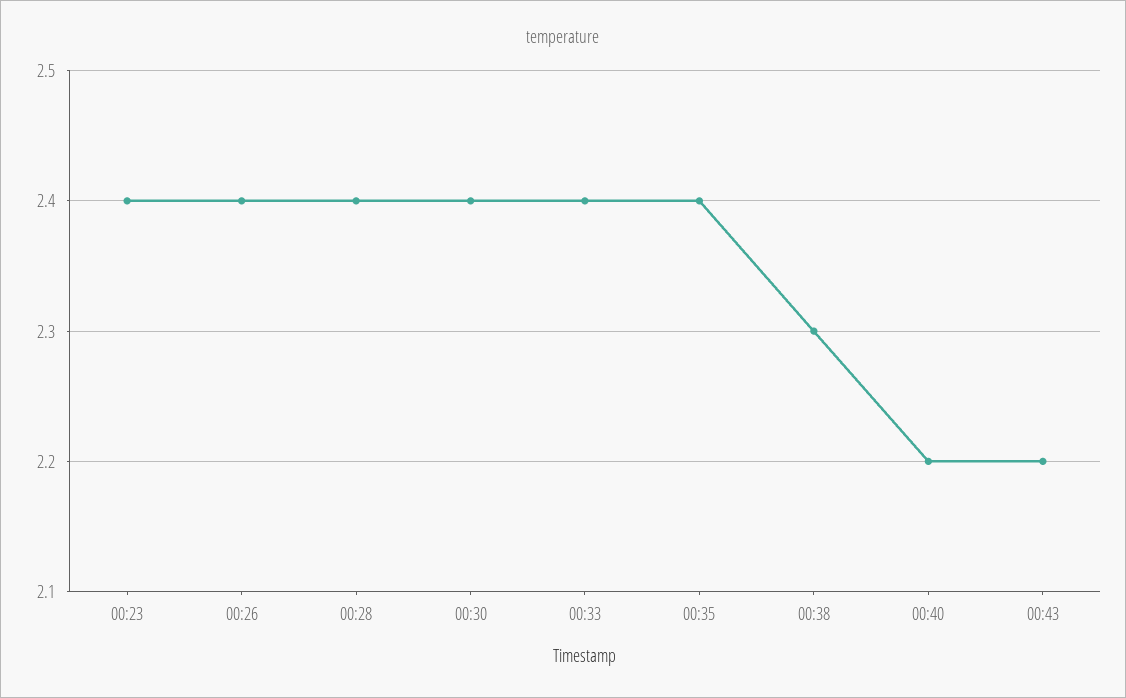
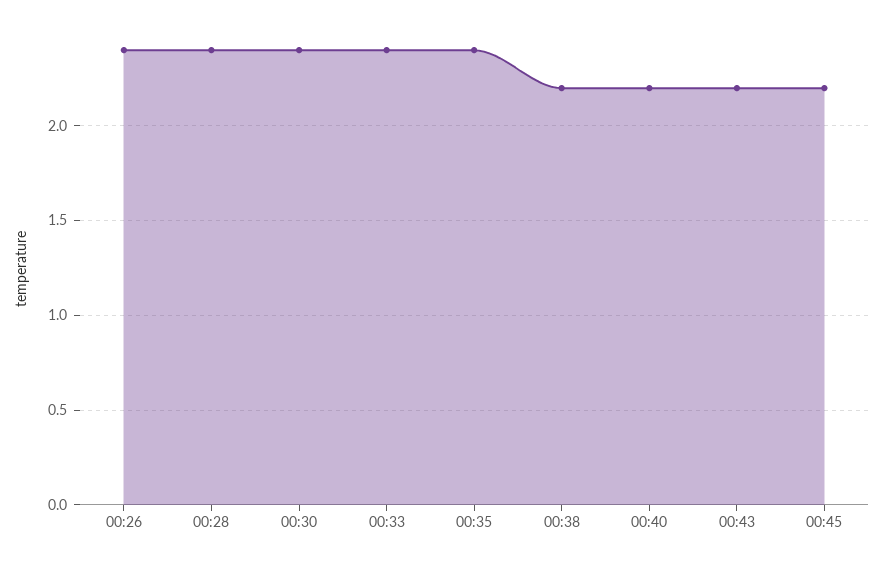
00:23: 2.4 -> none
00:38: 2.3 -> 2.2
00:45: none -> 2.2

